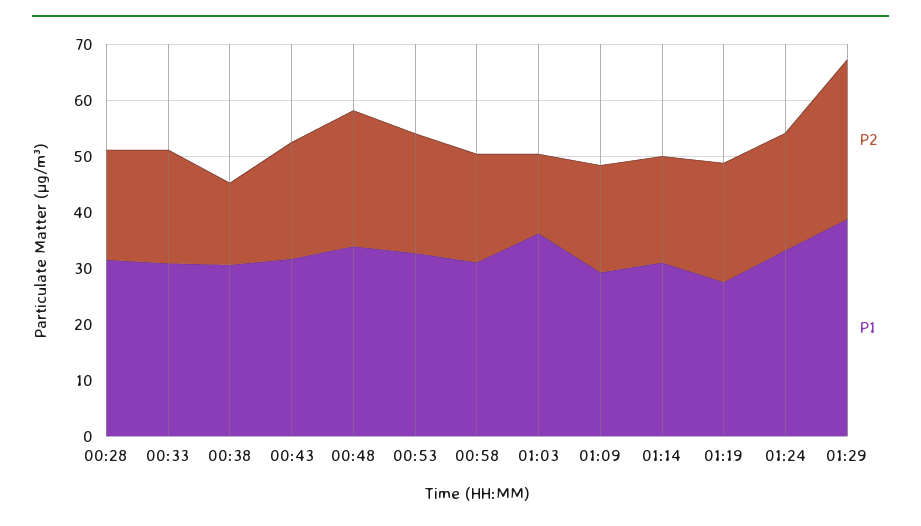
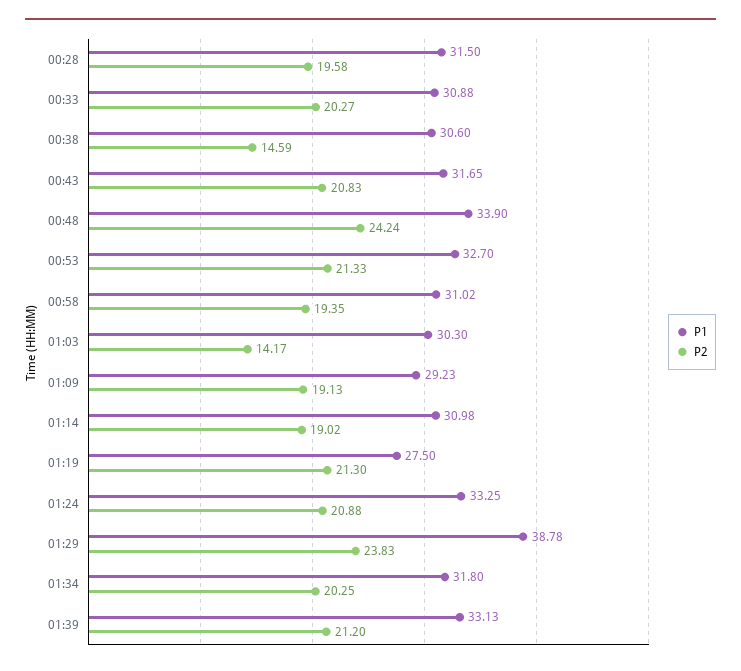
P1, 01:03: 36 -> 30.3
P2, 01:29: 28 -> 23.83
P1, 01:34: none -> 31.8
P2, 01:34: none -> 20.25
P1, 01:39: none -> 33.13
P2, 01:39: none -> 21.2

